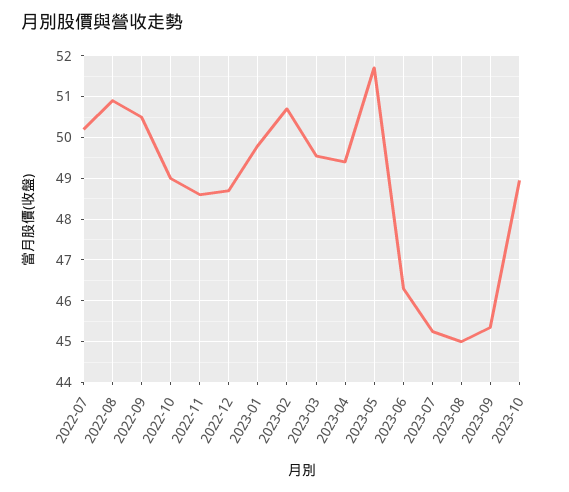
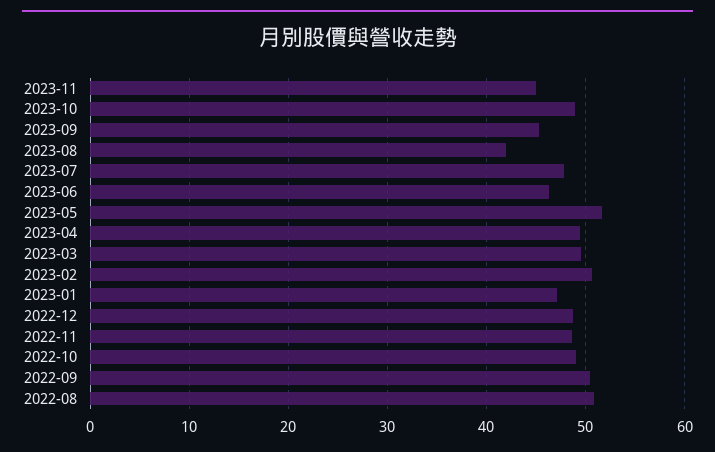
2022-07: 50.2 -> none
2023-01: 49.8 -> 47
2023-07: 45.2 -> 48
2023-08: 45 -> 42
2023-11: none -> 45

